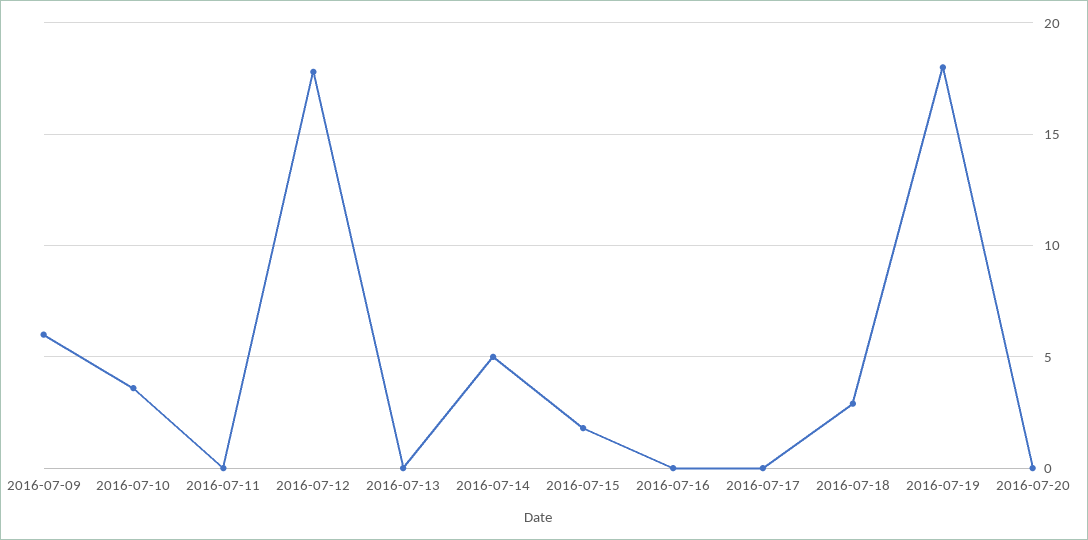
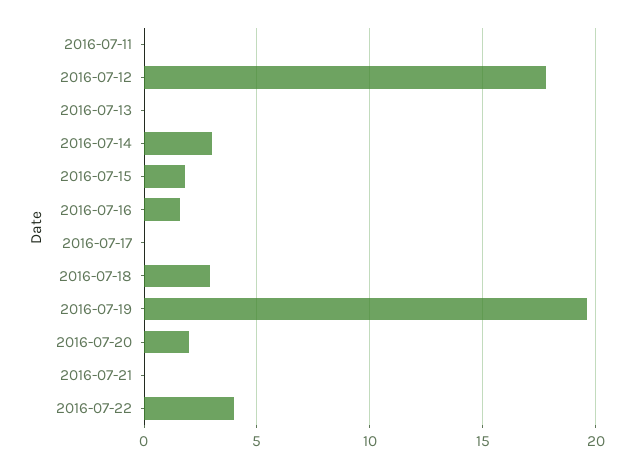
2016-07-09: 6 -> none
2016-07-10: 3.5 -> none
2016-07-14: 5 -> 3
2016-07-16: 0 -> 1.5
2016-07-19: 18 -> 19.5
2016-07-20: 0 -> 2
2016-07-21: none -> 0
2016-07-22: none -> 4

